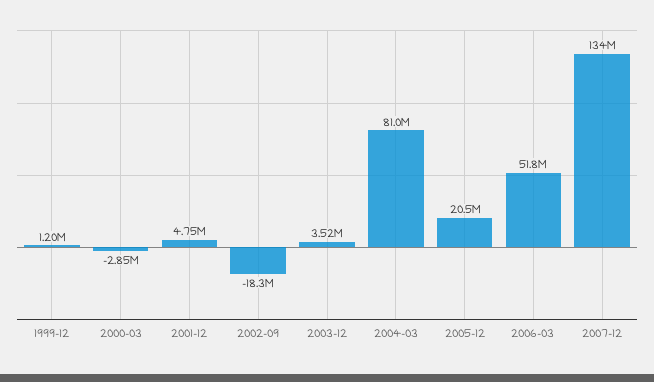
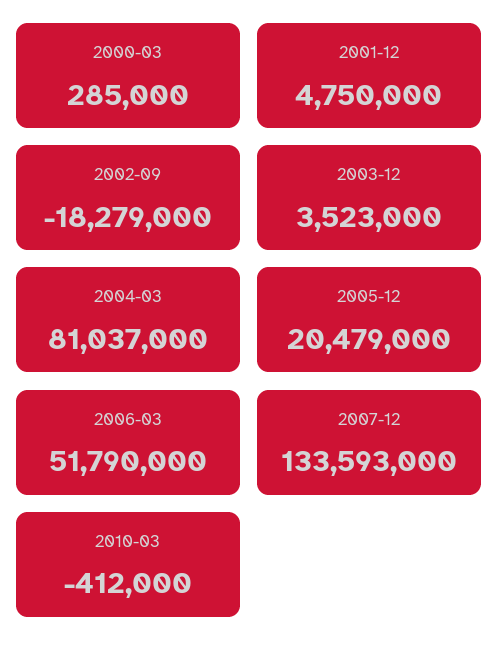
1999-12: 1200000 -> none
2000-03: -2850000 -> 285000
2010-03: none -> -412000

